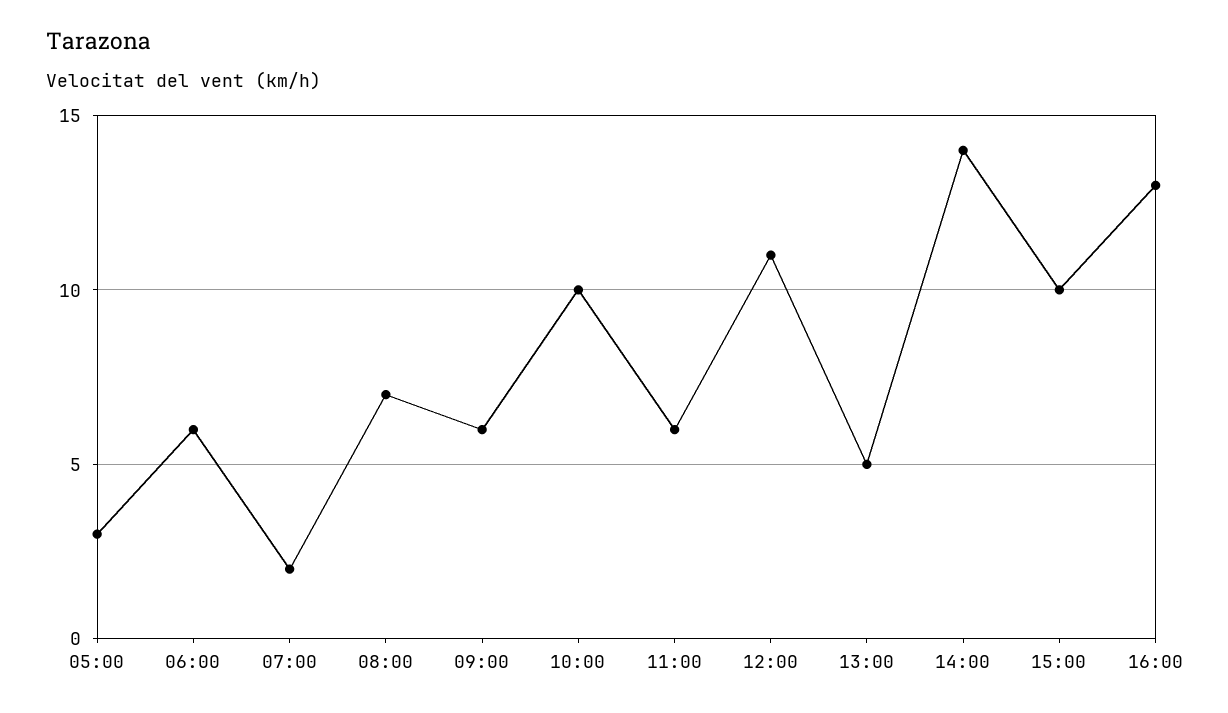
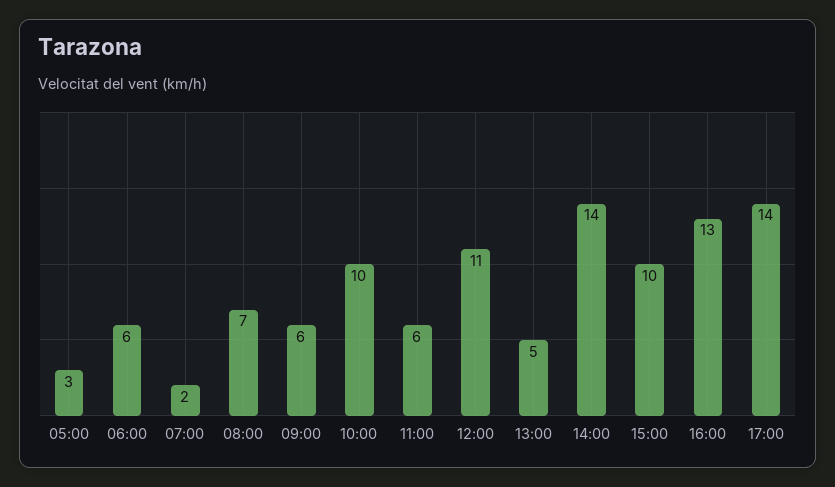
17:00: none -> 14

